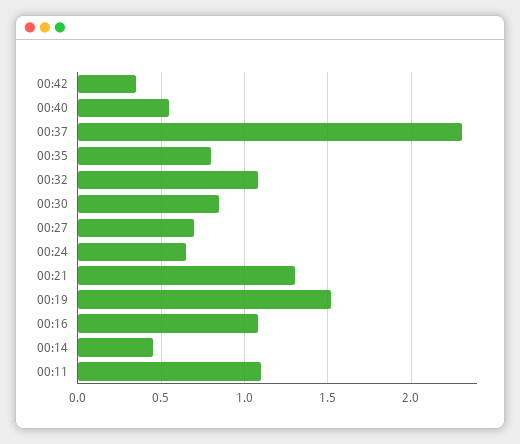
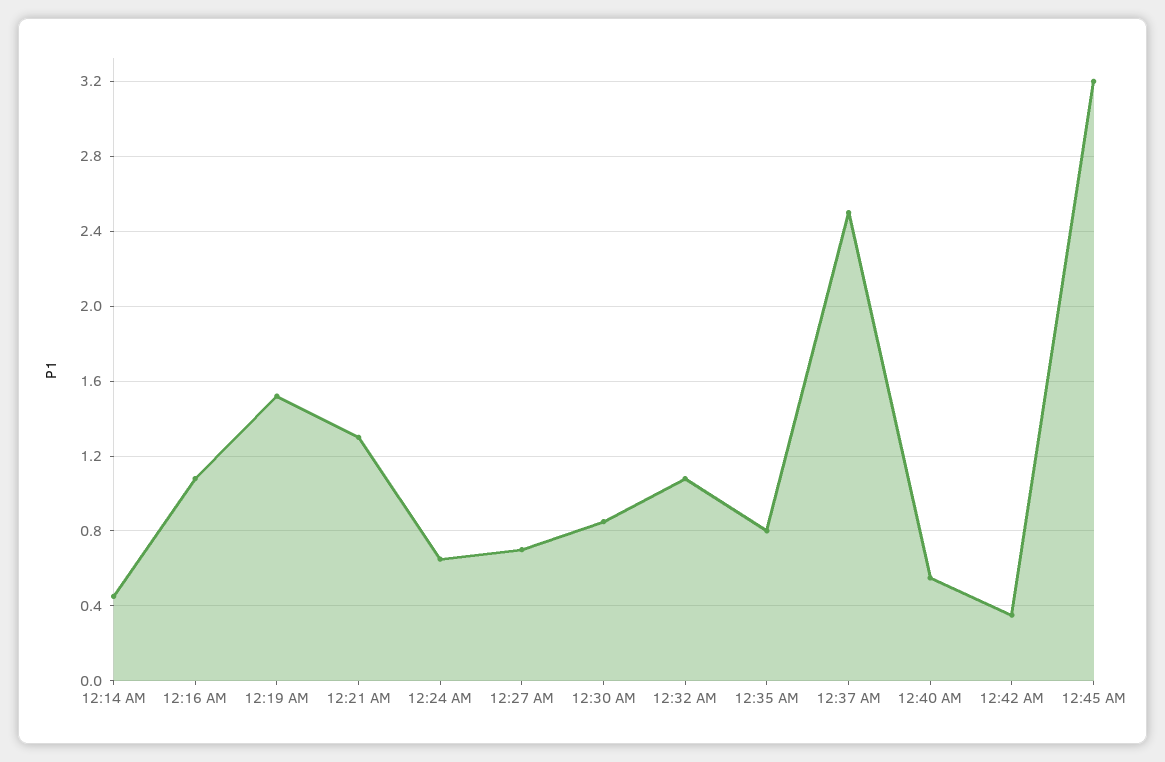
00:37: 2.3 -> 2.5
00:11: 1.1 -> none
12:45 AM: none -> 3.2

